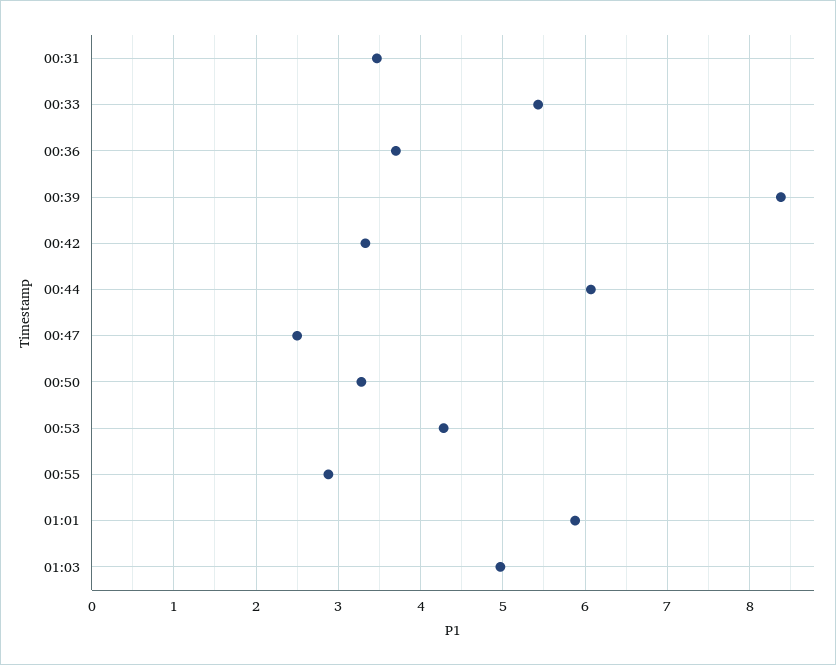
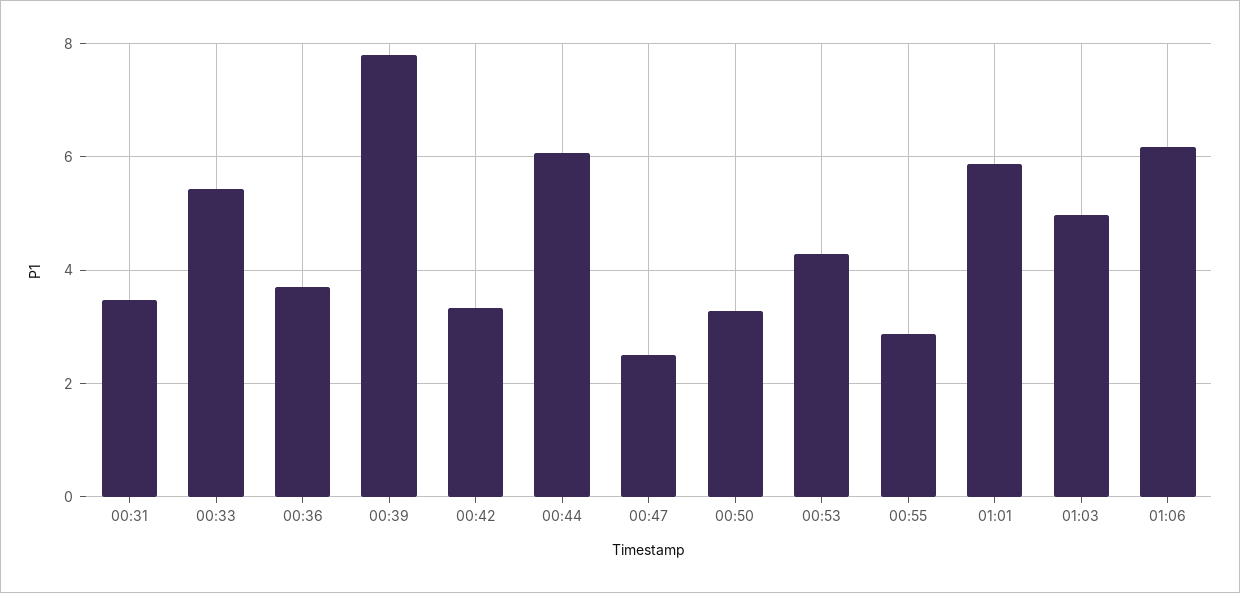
00:39: 8.4 -> 7.8
01:06: none -> 6.2

